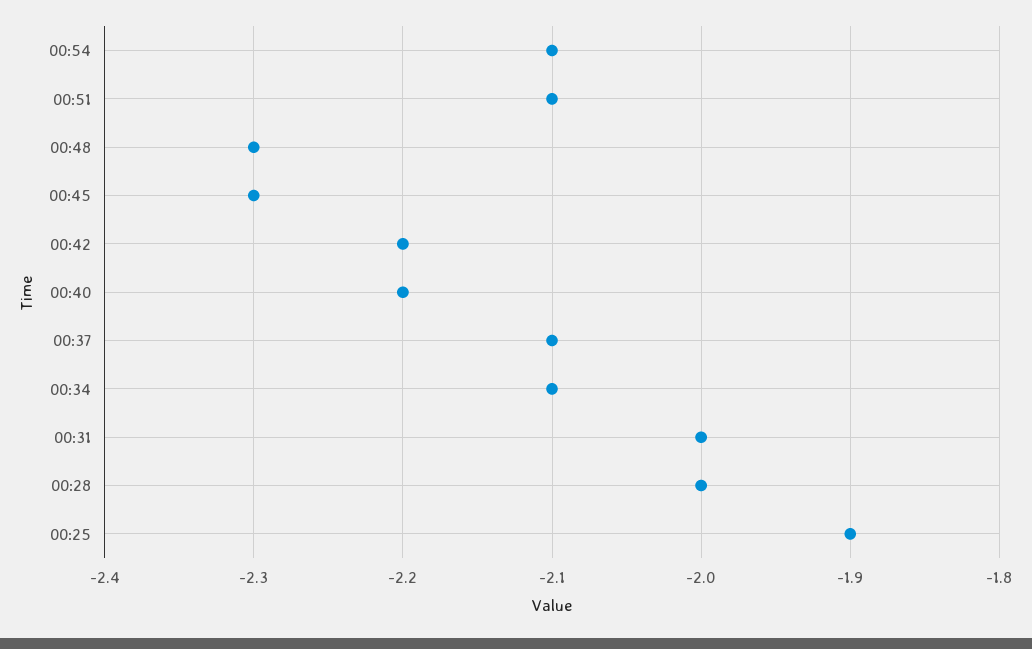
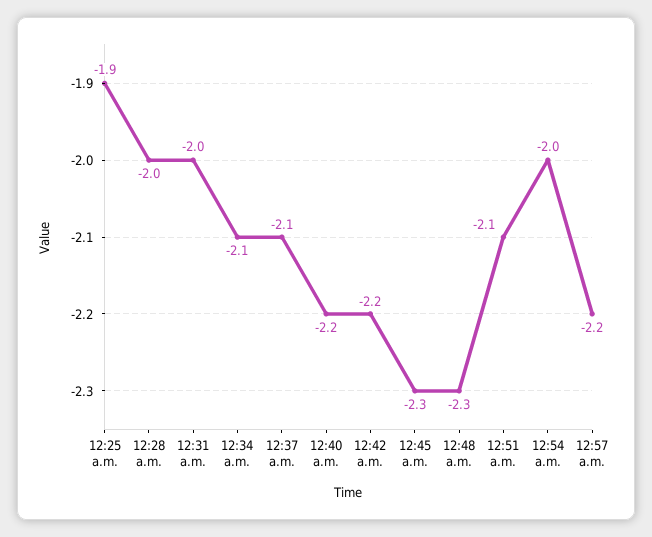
00:54: -2.1 -> -2
12:57 a.m.: none -> -2.2

